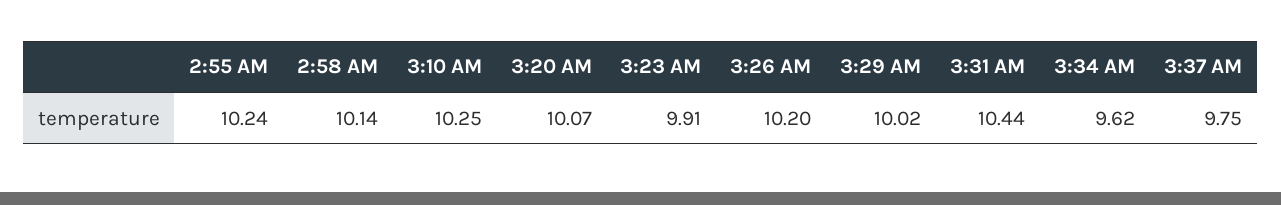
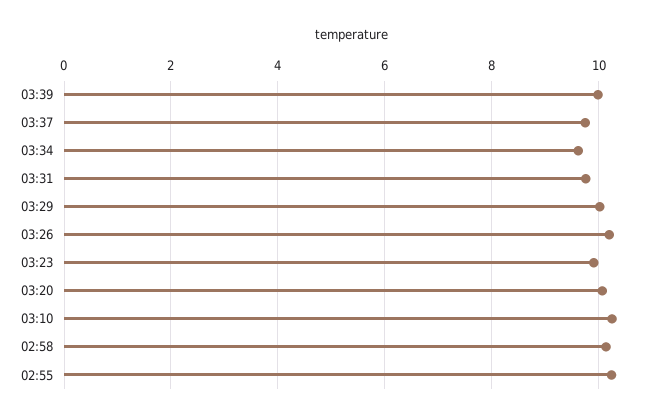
3:31 AM: 10.44 -> 9.8
03:39: none -> 10

